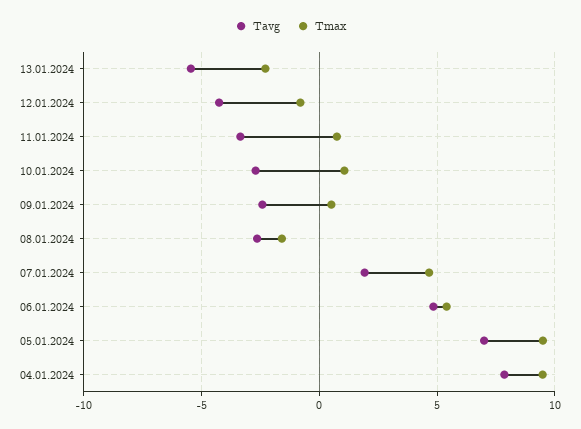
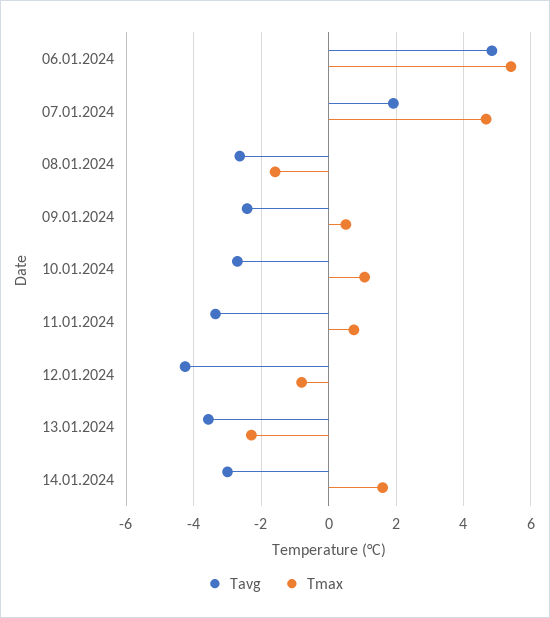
Tavg, 13.01.2024: -5.5 -> -3.6
Tavg, 05.01.2024: 7 -> none
Tmax, 05.01.2024: 9.5 -> none
Tavg, 04.01.2024: 8 -> none
Tmax, 04.01.2024: 9.5 -> none
Tavg, 14.01.2024: none -> -3
Tmax, 14.01.2024: none -> 1.6

